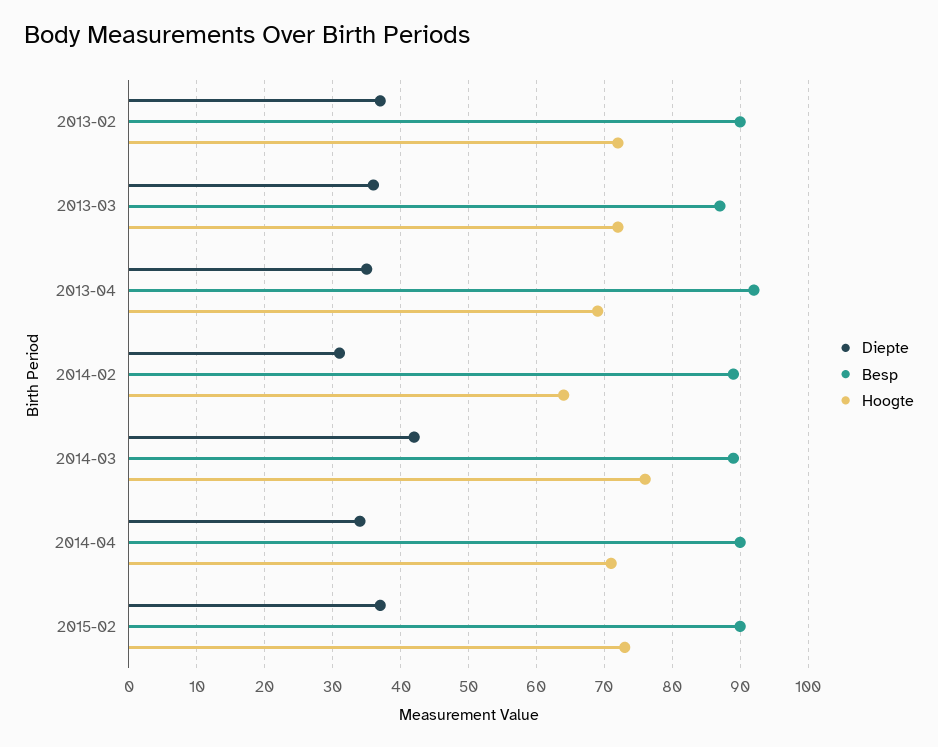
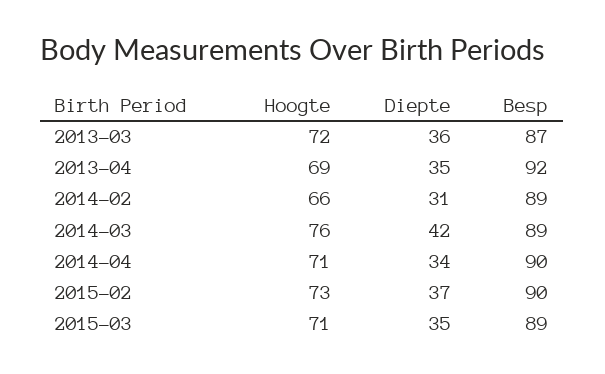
Diepte, 2013-02: 37 -> none
Besp, 2013-02: 90 -> none
Hoogte, 2013-02: 72 -> none
Hoogte, 2014-02: 64 -> 66
Hoogte, 2015-03: none -> 71
Diepte, 2015-03: none -> 35
Besp, 2015-03: none -> 89

